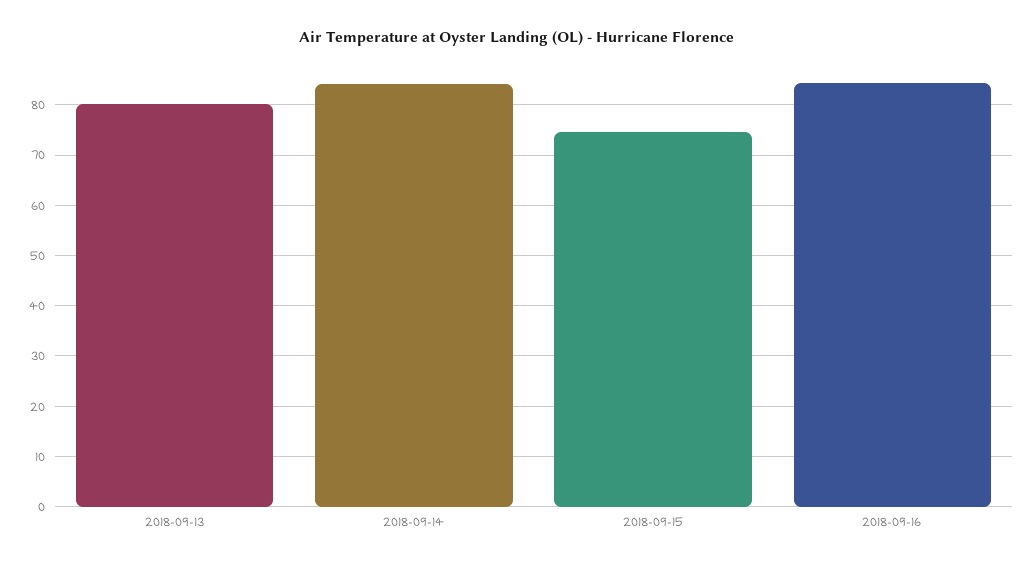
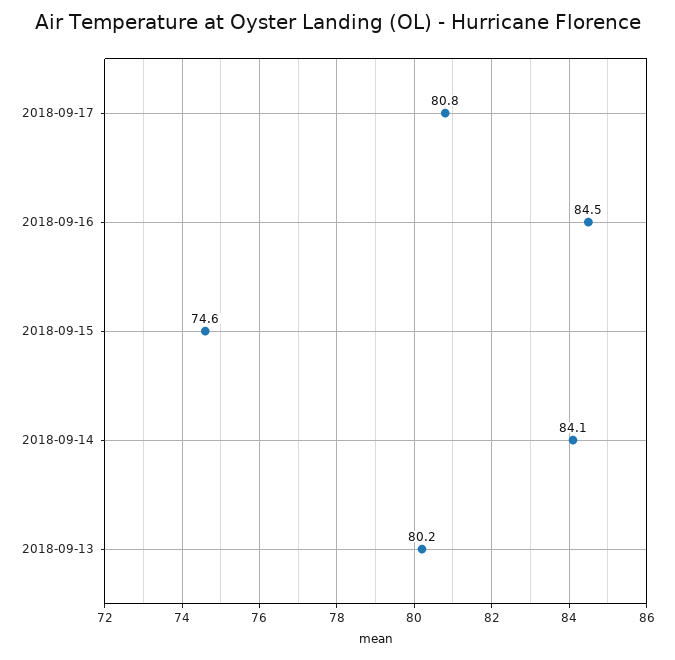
2018-09-17: none -> 80.8

